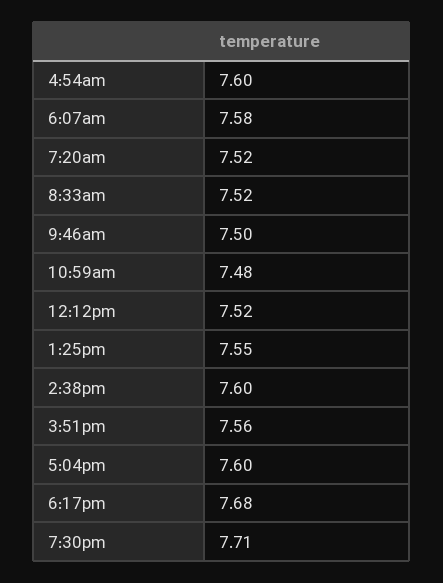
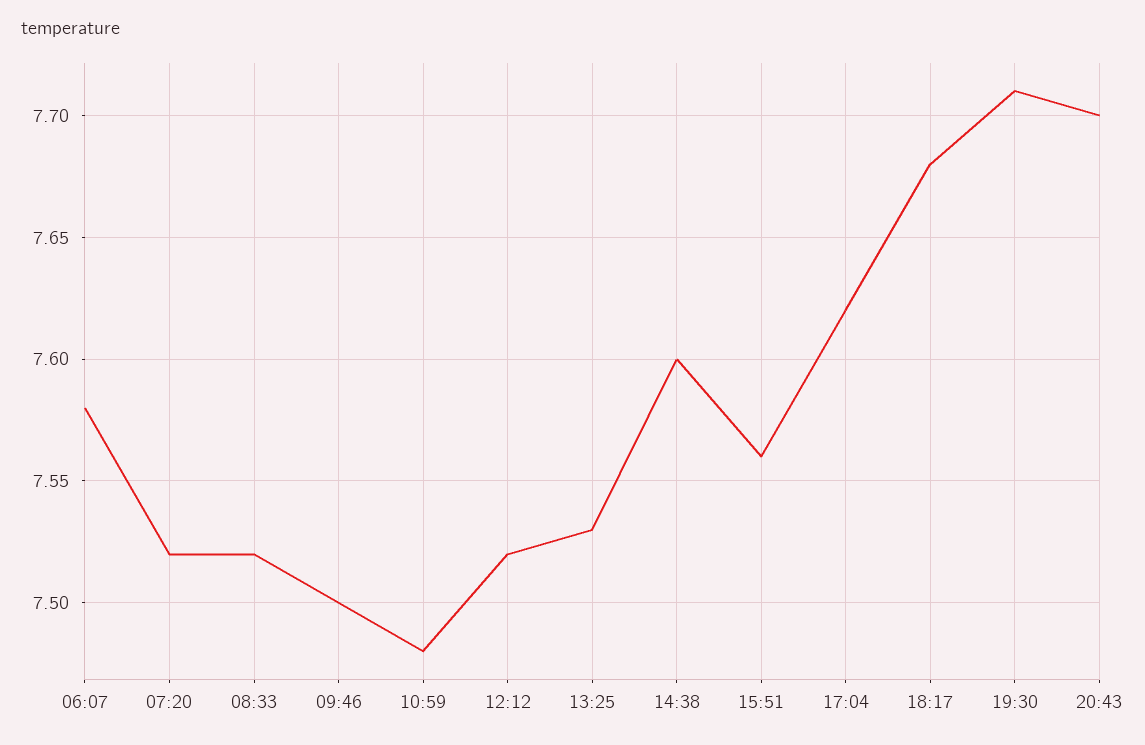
4:54am: 7.6 -> none
1:25pm: 7.55 -> 7.53
5:04pm: 7.6 -> 7.62
20:43: none -> 7.7

